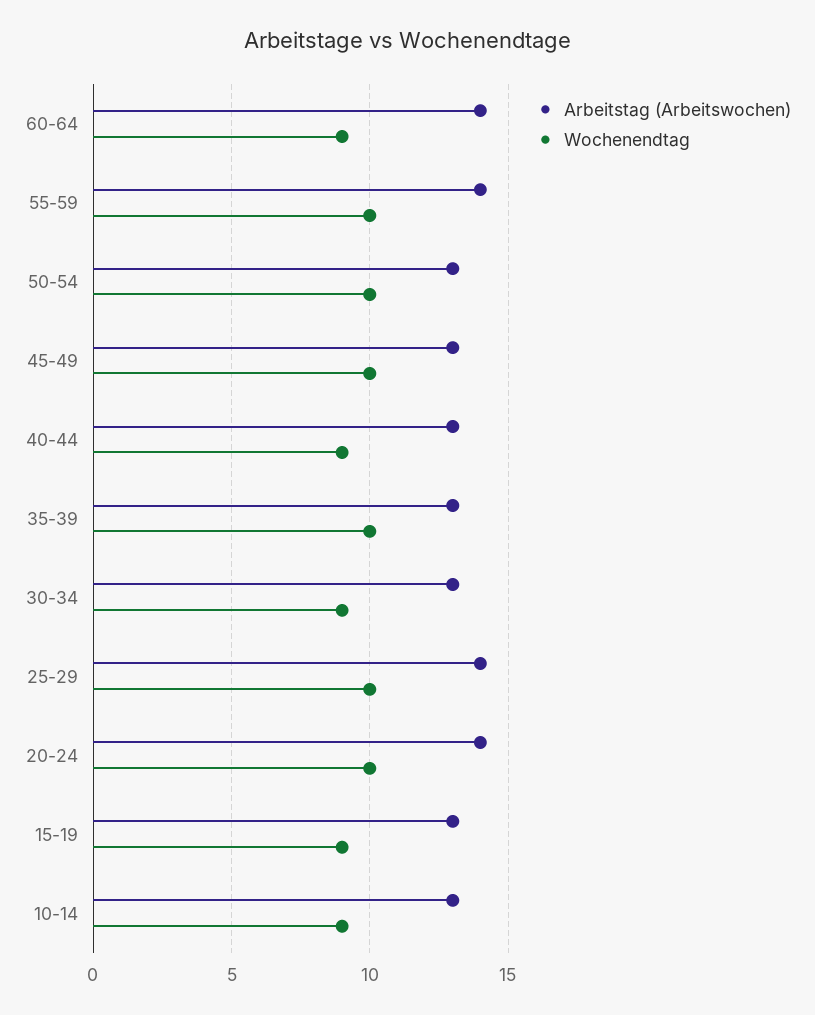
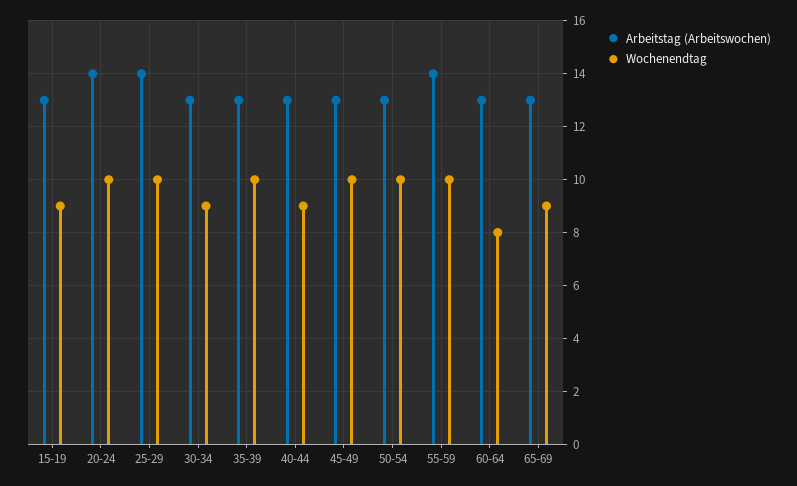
Arbeitstag (Arbeitswochen), 60-64: 14 -> 13
Wochenendtag, 60-64: 9 -> 8
Arbeitstag (Arbeitswochen), 10-14: 13 -> none
Wochenendtag, 10-14: 9 -> none
Arbeitstag (Arbeitswochen), 65-69: none -> 13
Wochenendtag, 65-69: none -> 9

